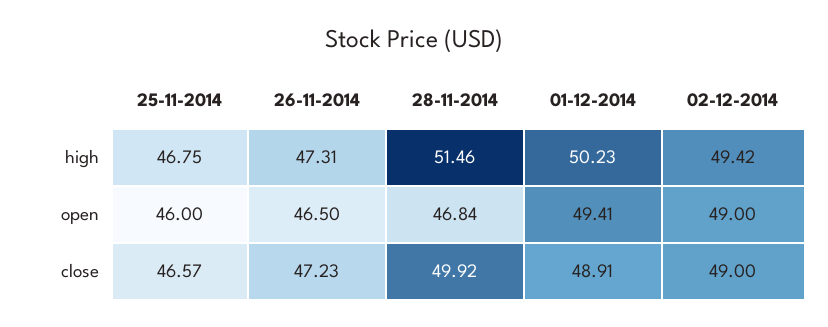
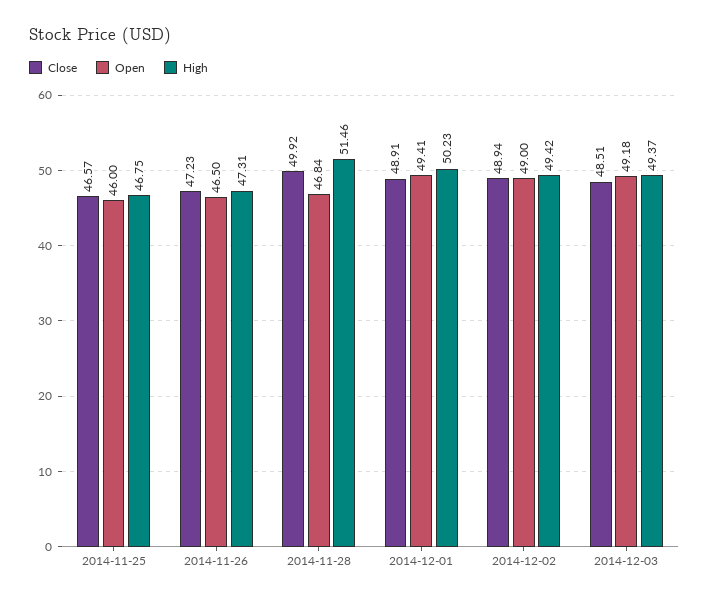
close, 02-12-2014: 49 -> 48.94
close, 2014-12-03: none -> 48.51
open, 2014-12-03: none -> 49.18
high, 2014-12-03: none -> 49.37

